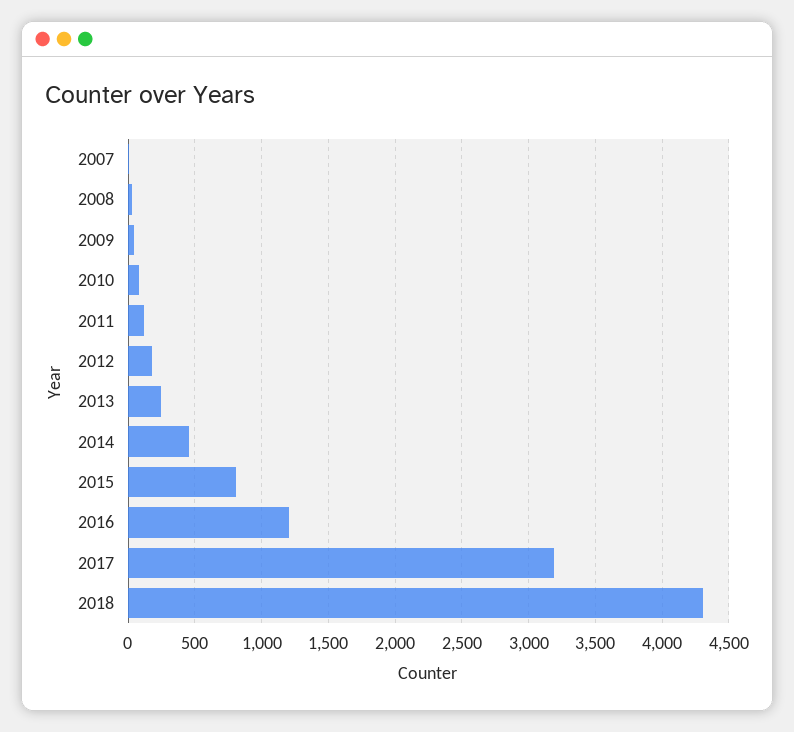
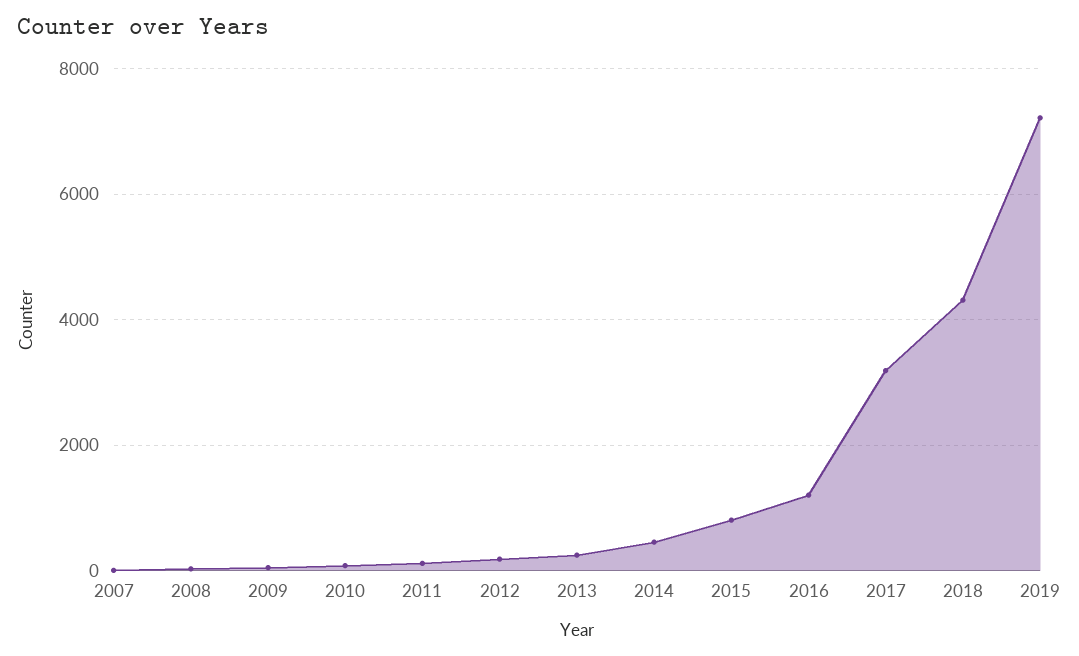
2019: none -> 7200

